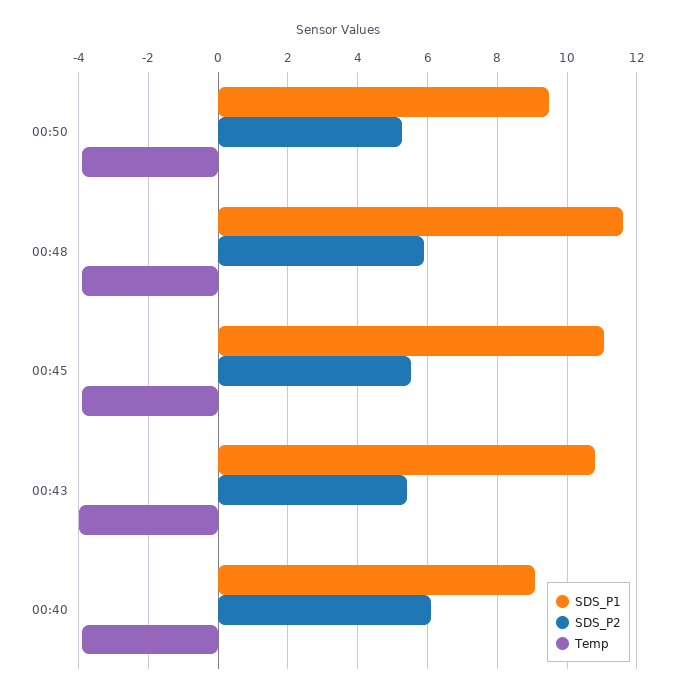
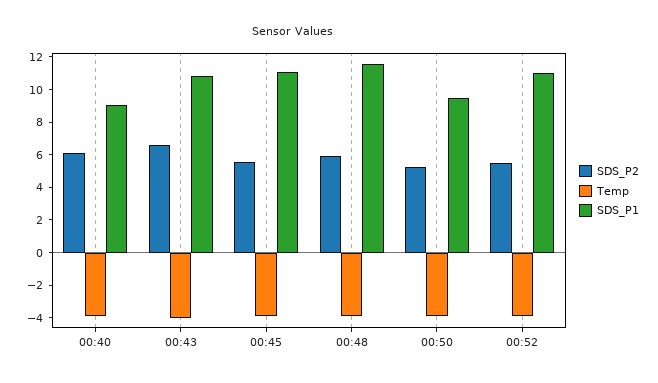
SDS_P2, 00:43: 5.4 -> 6.5
SDS_P2, 00:52: none -> 5.5
Temp, 00:52: none -> -4
SDS_P1, 00:52: none -> 11

